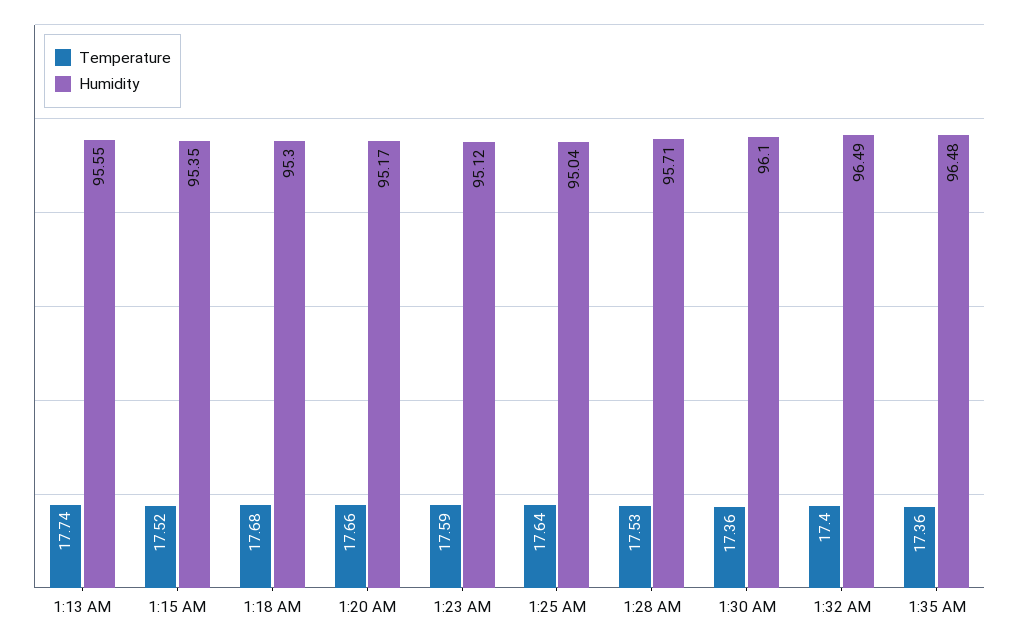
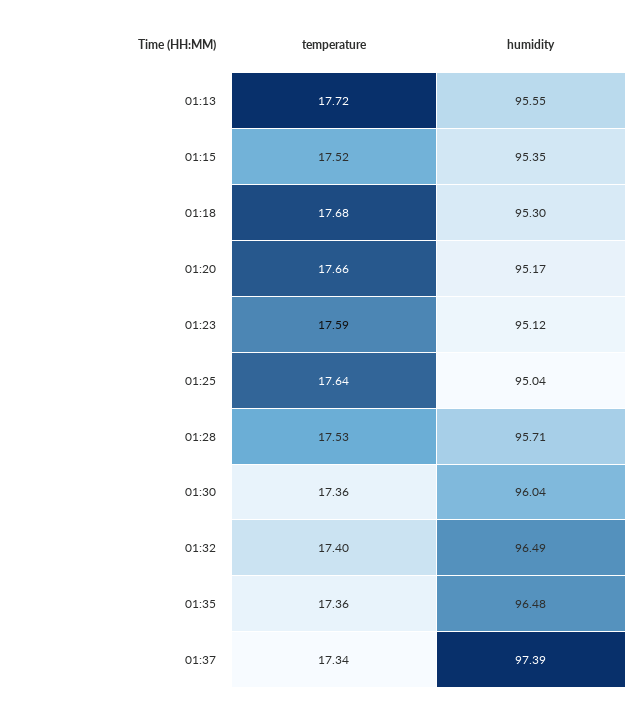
Temperature, 1:13 AM: 17.74 -> 17.72
Humidity, 1:30 AM: 96.1 -> 96.04
Temperature, 01:37: none -> 17.34
Humidity, 01:37: none -> 97.39

